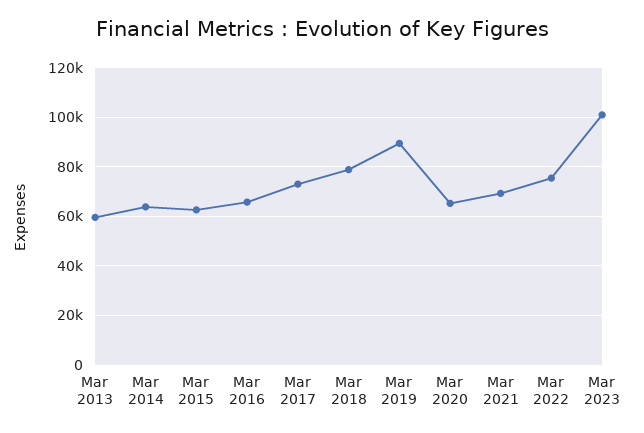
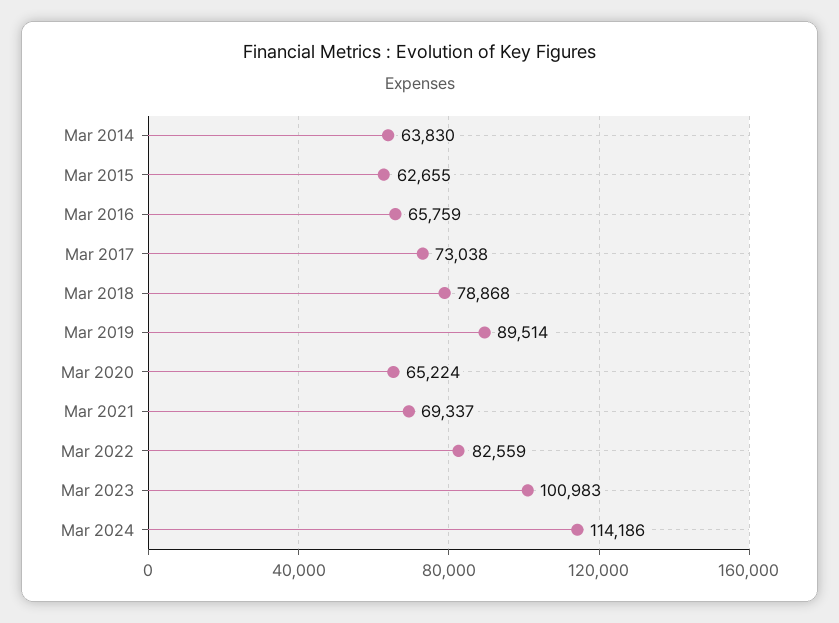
Mar 2013: 60000 -> none
Mar 2022: 75000 -> 82559
Mar 2024: none -> 114186

